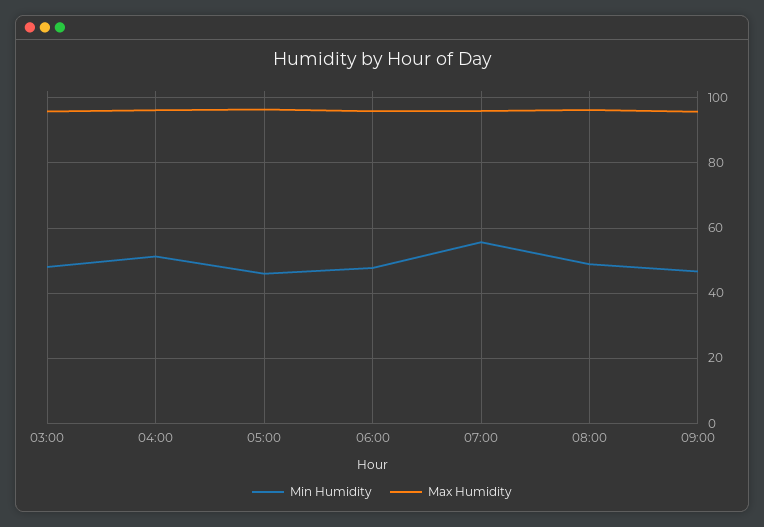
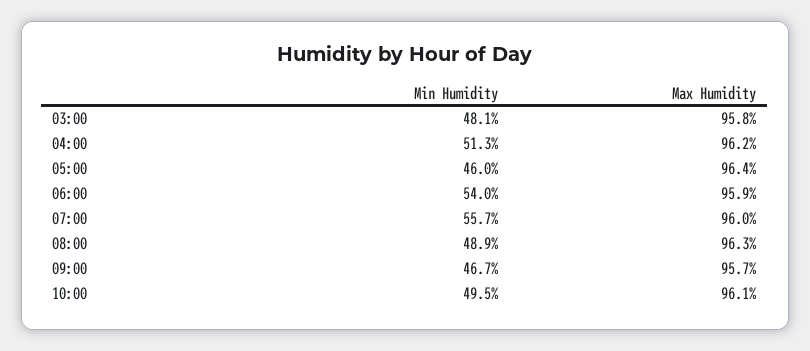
Min Humidity, 06:00: 48 -> 54
Min Humidity, 10:00: none -> 49.5
Max Humidity, 10:00: none -> 96.1

